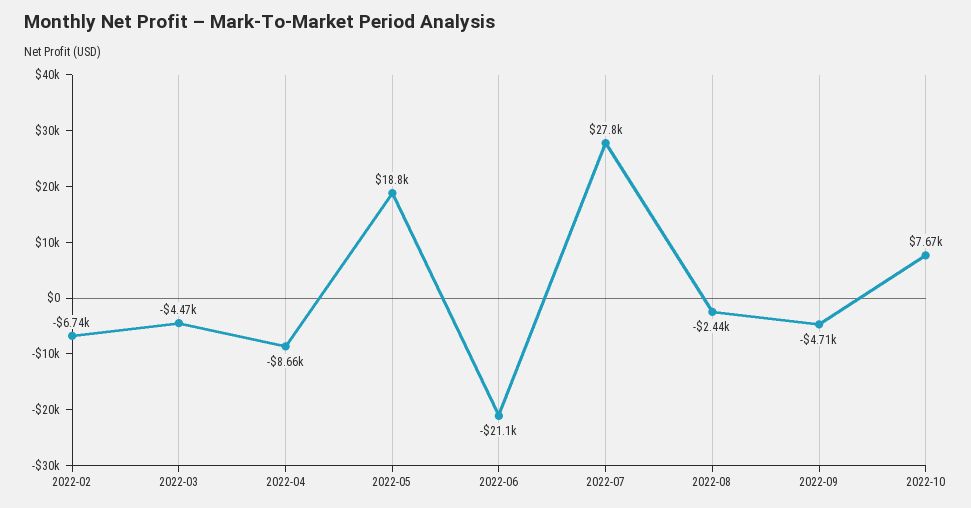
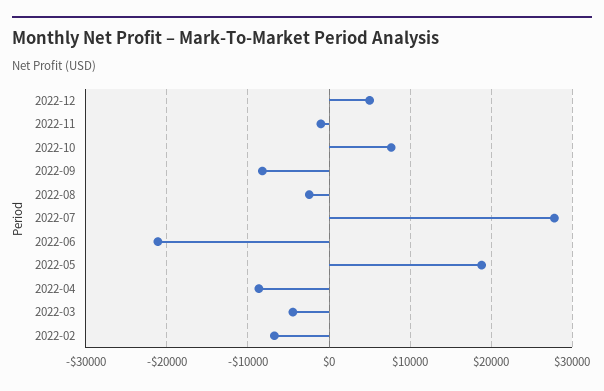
2022-09: -4710 -> -8000
2022-12: none -> 5000
2022-11: none -> -1000

